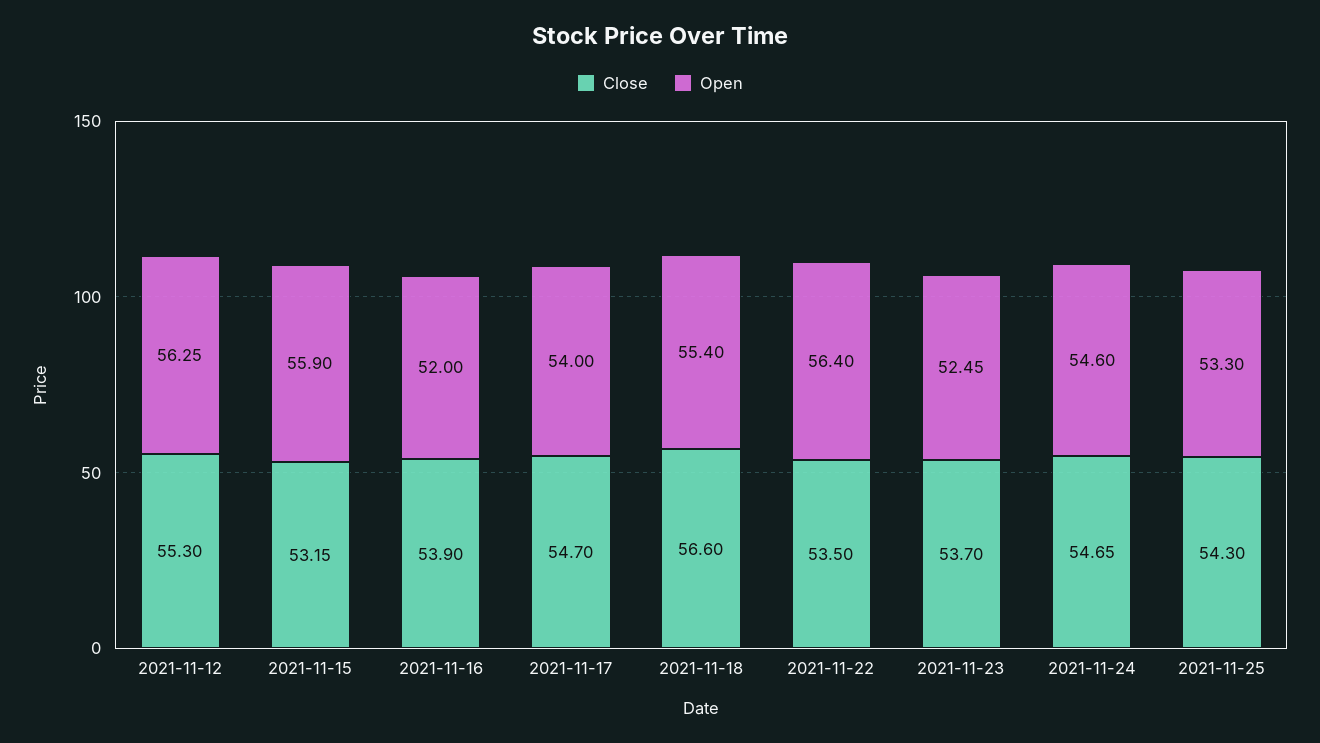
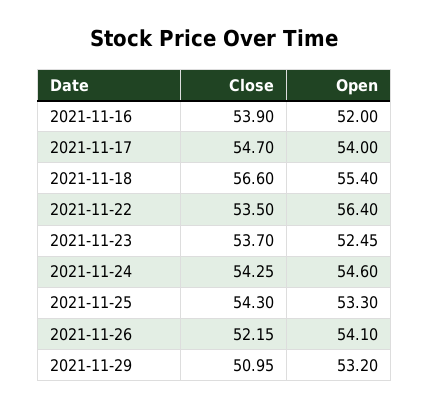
Close, 2021-11-12: 55.3 -> none
Open, 2021-11-12: 56.25 -> none
Close, 2021-11-15: 53.15 -> none
Open, 2021-11-15: 55.9 -> none
Close, 2021-11-24: 54.65 -> 54.25
Close, 2021-11-26: none -> 52.15
Open, 2021-11-26: none -> 54.1
Close, 2021-11-29: none -> 50.95
Open, 2021-11-29: none -> 53.2

